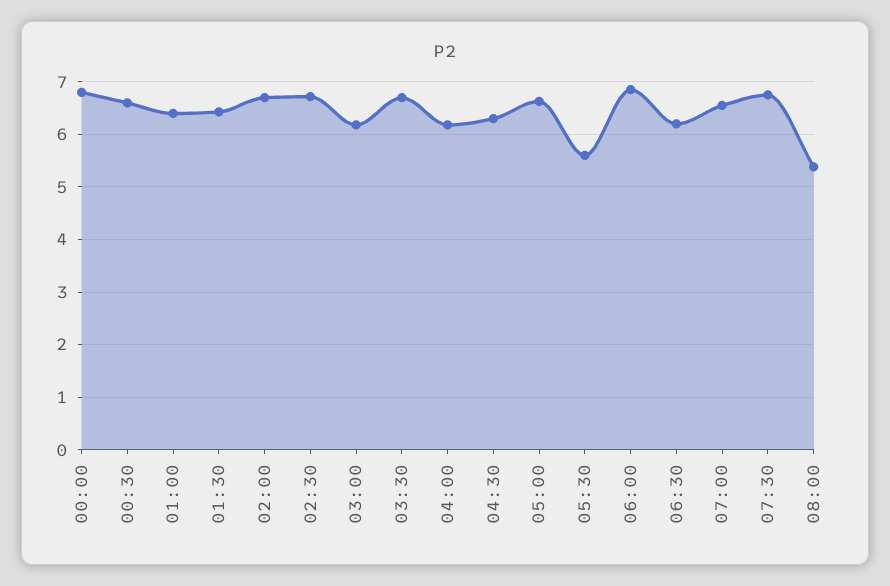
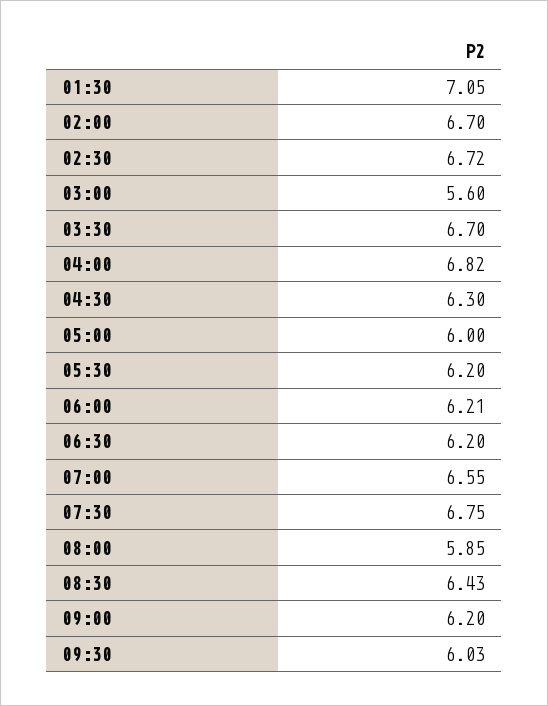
00:00: 6.8 -> none
00:30: 6.6 -> none
01:00: 6.4 -> none
01:30: 6.4 -> 7.05
03:00: 6.2 -> 5.6
04:00: 6.2 -> 6.82
05:00: 6.6 -> 6
05:30: 5.6 -> 6.2
06:00: 6.8 -> 6.21
08:00: 5.4 -> 5.85
08:30: none -> 6.43
09:00: none -> 6.2
09:30: none -> 6.03

